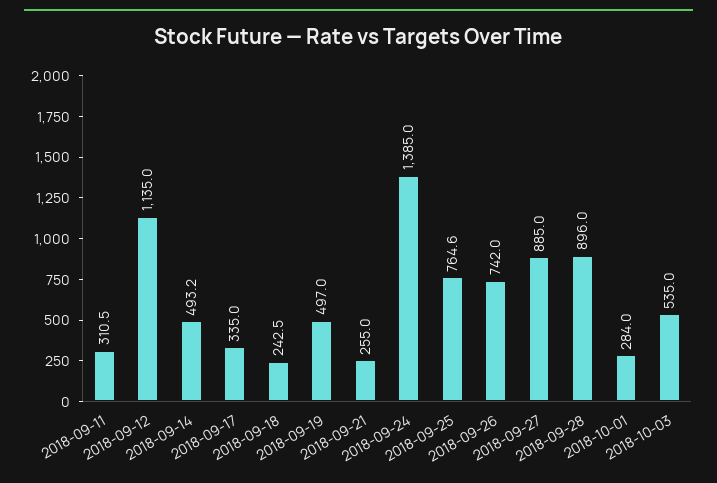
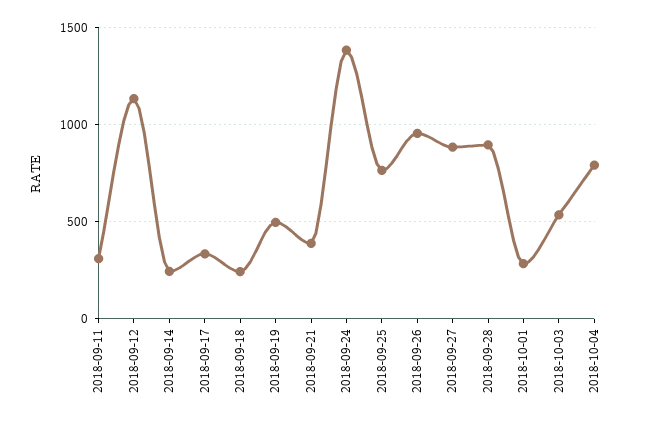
2018-09-14: 493.2 -> 250
2018-09-21: 255 -> 400
2018-09-26: 742 -> 950
2018-10-04: none -> 800

